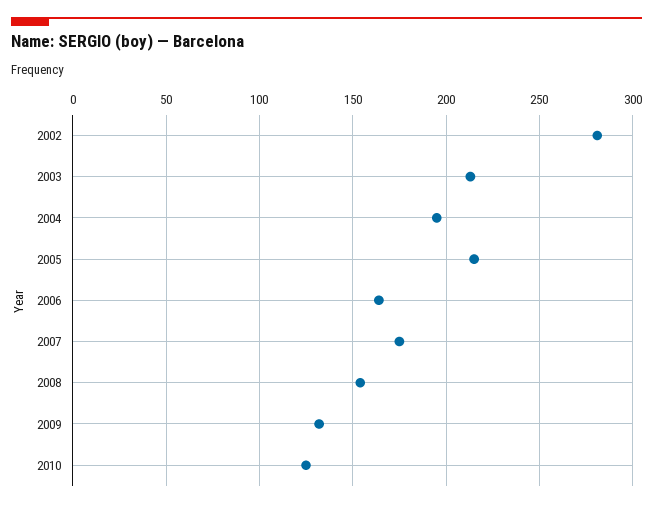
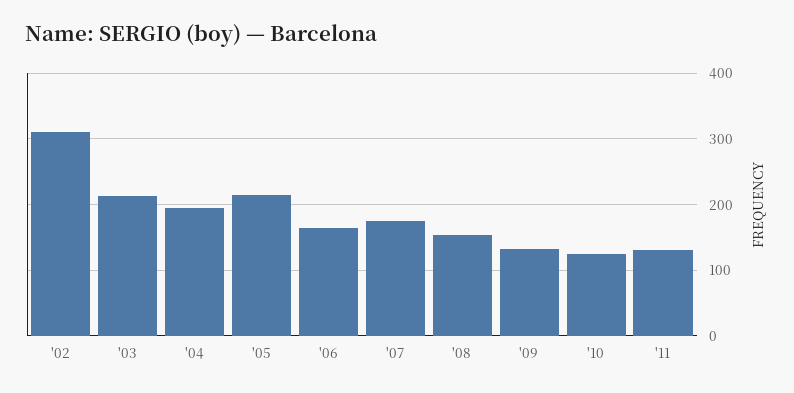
2002: 280 -> 310
'11: none -> 130

